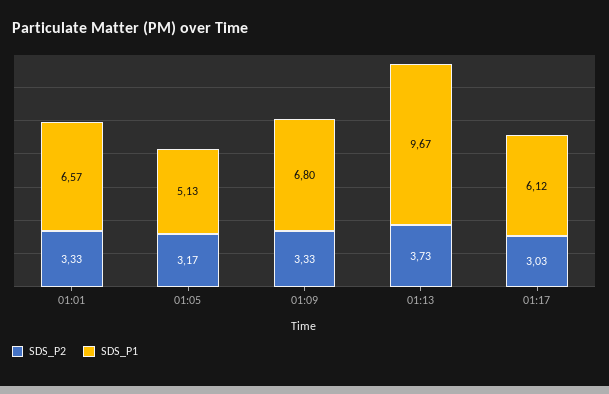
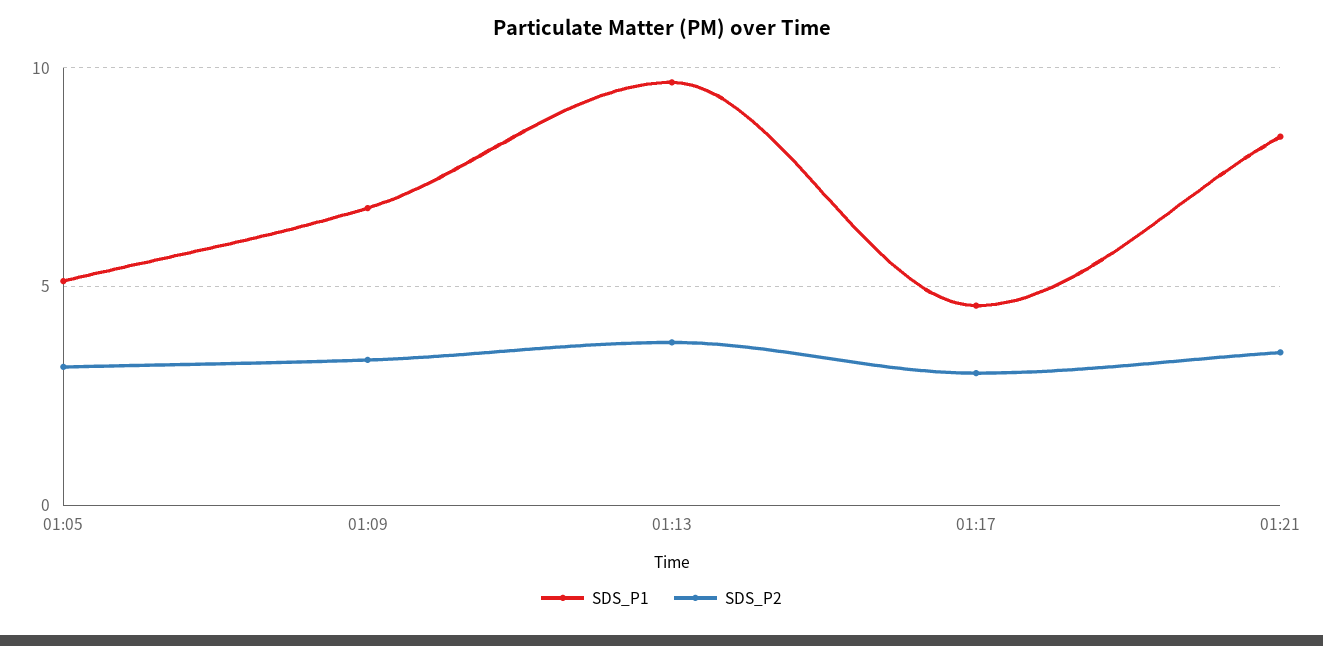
SDS_P2, 01:01: 3.33 -> none
SDS_P1, 01:01: 6.57 -> none
SDS_P1, 01:17: 6.12 -> 4.5
SDS_P1, 01:21: none -> 8.5
SDS_P2, 01:21: none -> 3.5

